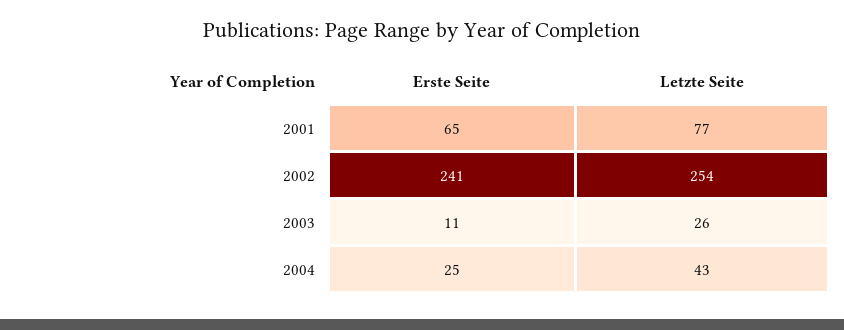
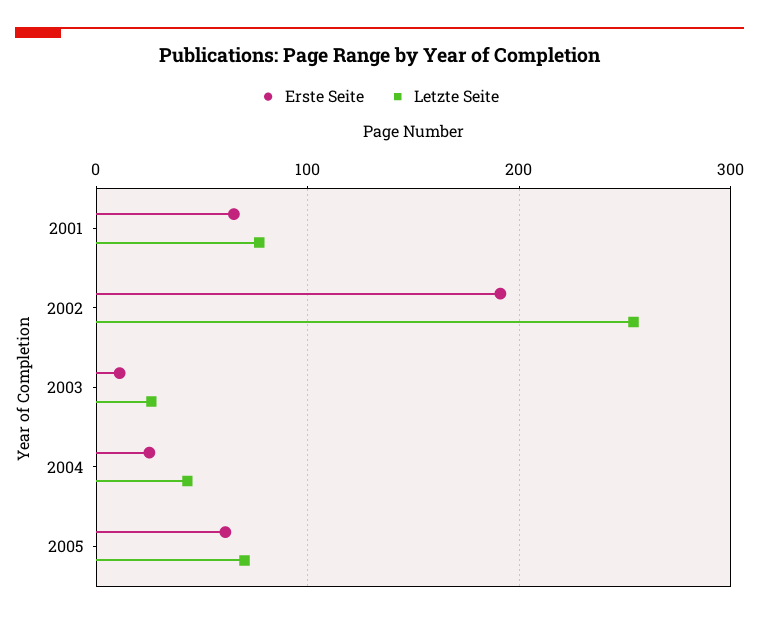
Erste Seite, 2002: 241 -> 190
Erste Seite, 2005: none -> 60
Letzte Seite, 2005: none -> 70

